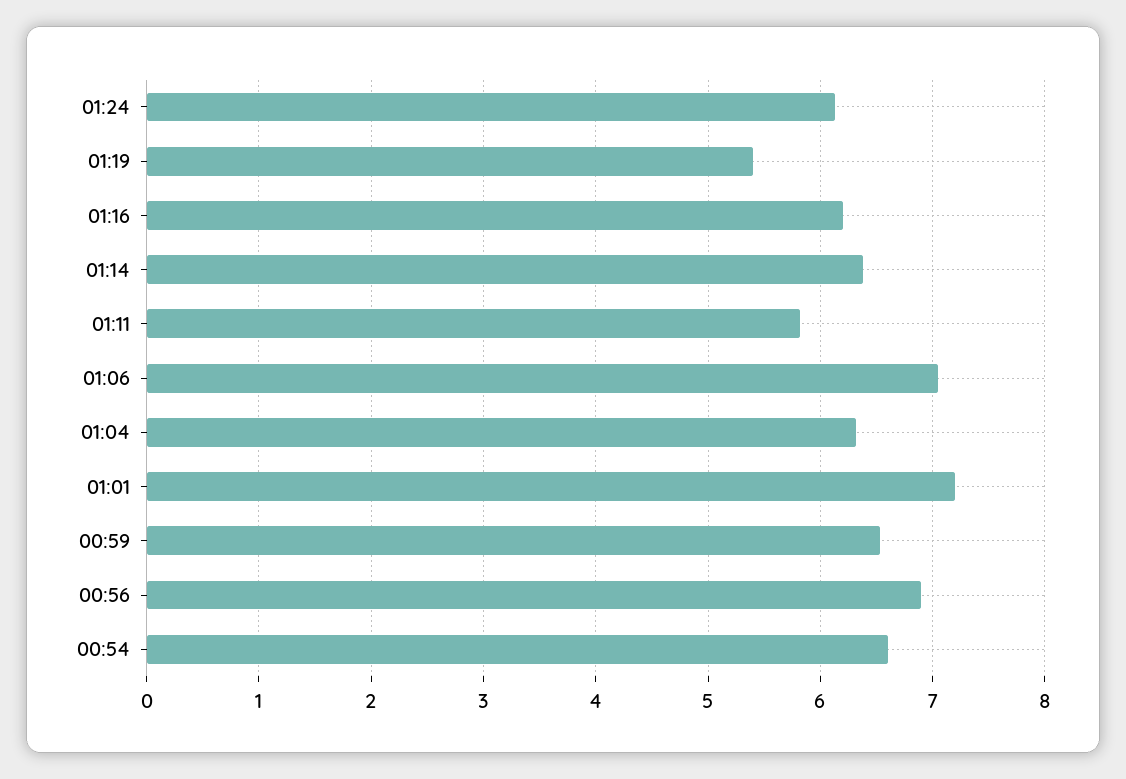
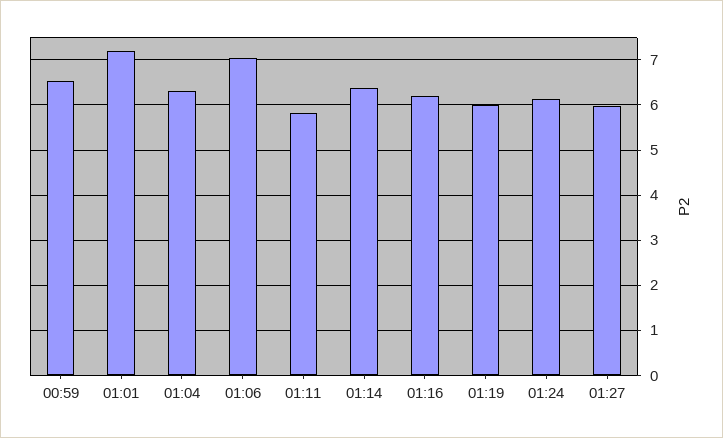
01:19: 5.4 -> 6
00:56: 6.9 -> none
00:54: 6.6 -> none
01:27: none -> 6

